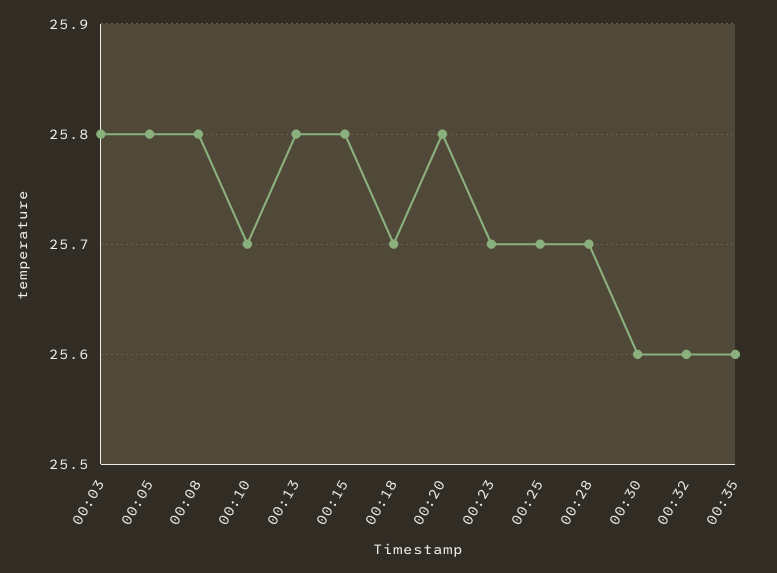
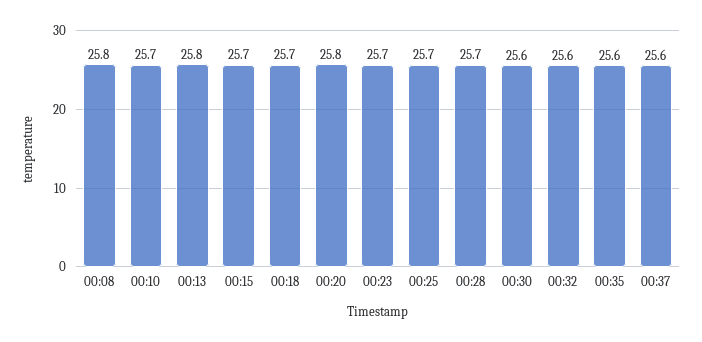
00:03: 25.8 -> none
00:05: 25.8 -> none
00:15: 25.8 -> 25.7
00:37: none -> 25.6

